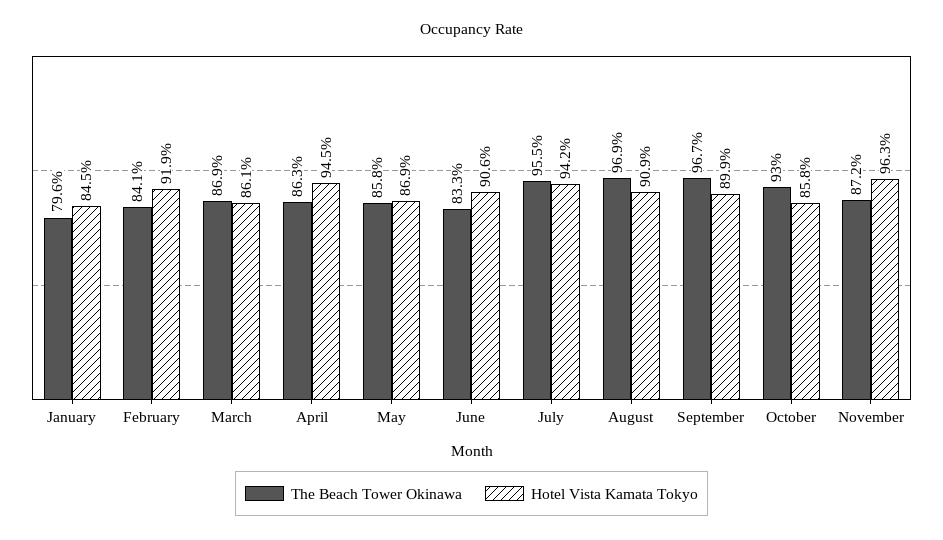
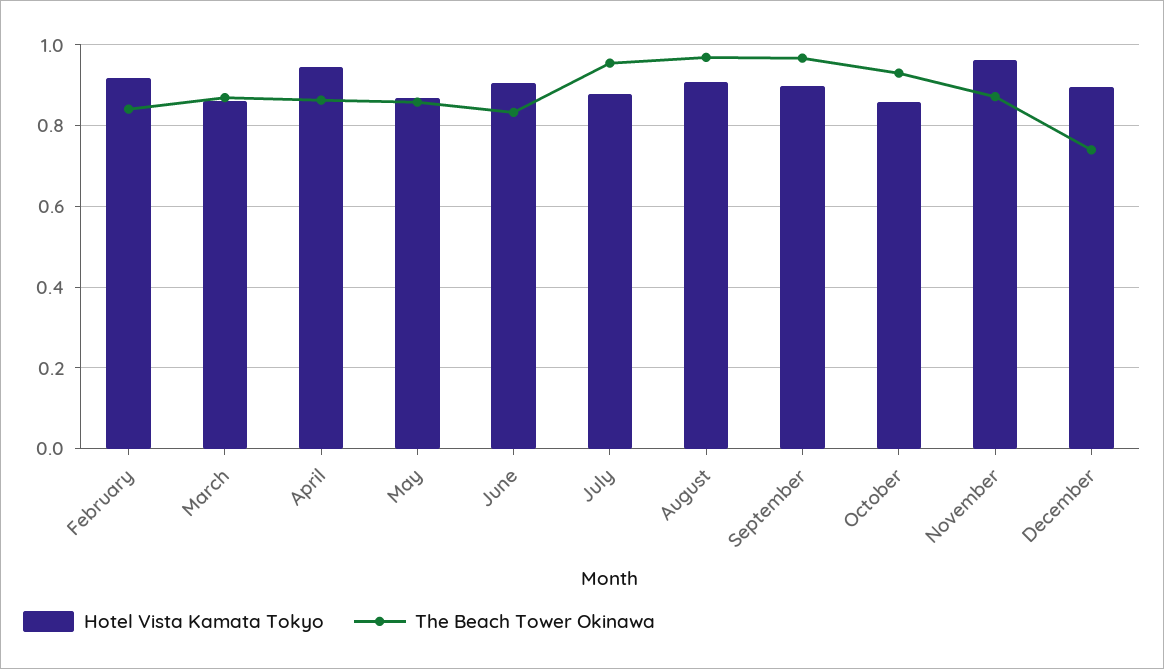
The Beach Tower Okinawa, January: 0.796 -> none
Hotel Vista Kamata Tokyo, January: 0.845 -> none
Hotel Vista Kamata Tokyo, July: 0.942 -> 0.88
Hotel Vista Kamata Tokyo, December: none -> 0.9
The Beach Tower Okinawa, December: none -> 0.74

